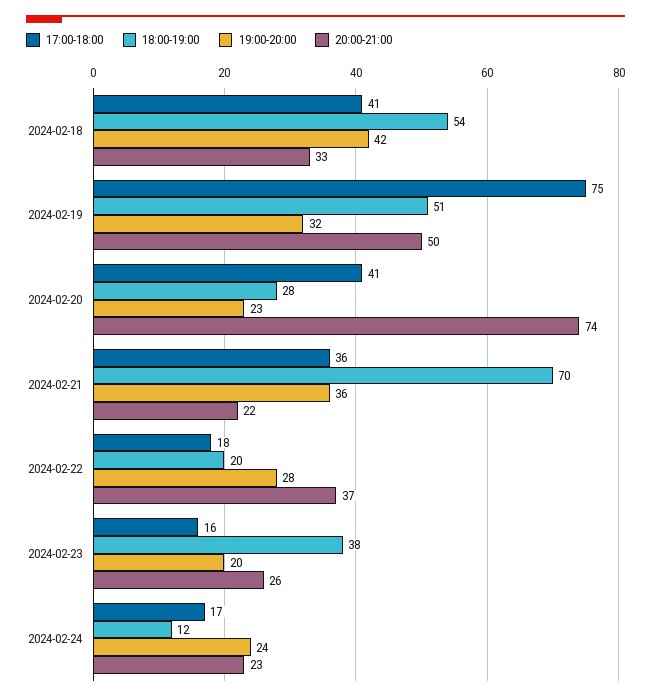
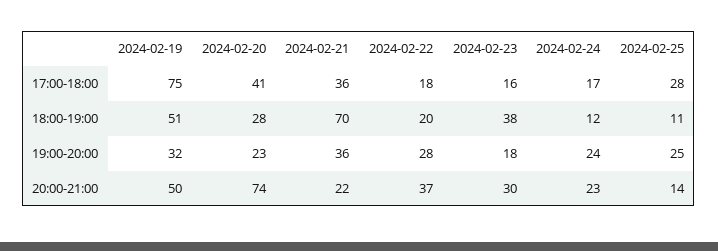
17:00-18:00, 2024-02-18: 41 -> none
18:00-19:00, 2024-02-18: 54 -> none
19:00-20:00, 2024-02-18: 42 -> none
20:00-21:00, 2024-02-18: 33 -> none
19:00-20:00, 2024-02-23: 20 -> 18
20:00-21:00, 2024-02-23: 26 -> 30
17:00-18:00, 2024-02-25: none -> 28
18:00-19:00, 2024-02-25: none -> 11
19:00-20:00, 2024-02-25: none -> 25
20:00-21:00, 2024-02-25: none -> 14

